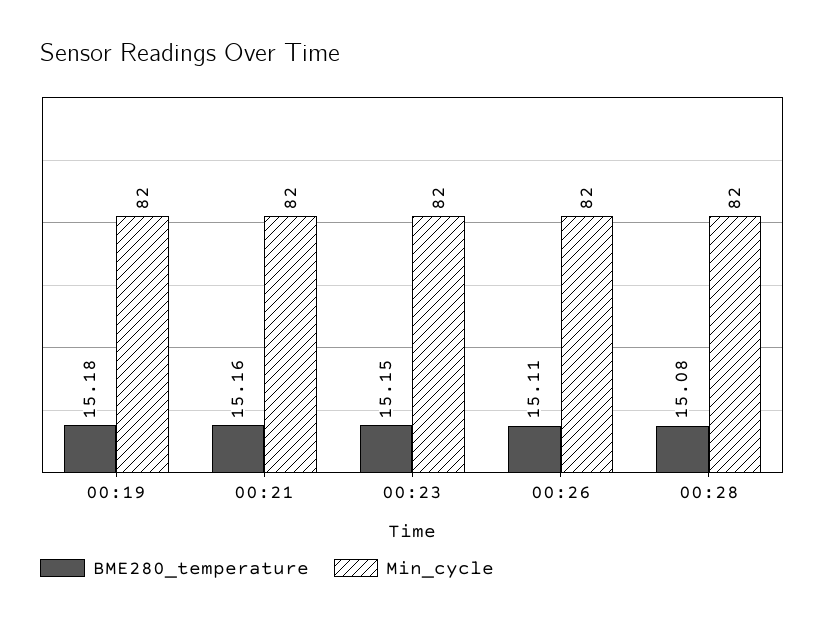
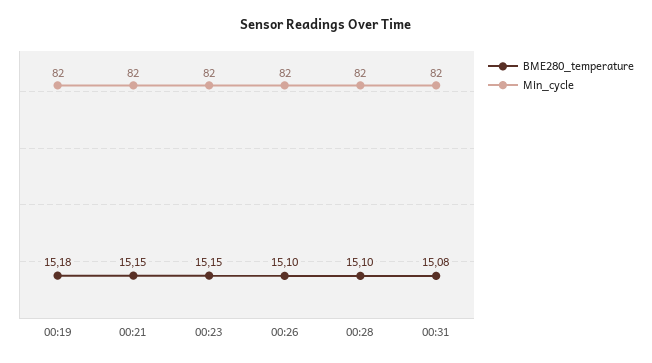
BME280_temperature, 00:21: 15.16 -> 15.15
BME280_temperature, 00:26: 15.11 -> 15.1
BME280_temperature, 00:28: 15.08 -> 15.1
BME280_temperature, 00:31: none -> 15.08
Min_cycle, 00:31: none -> 82

